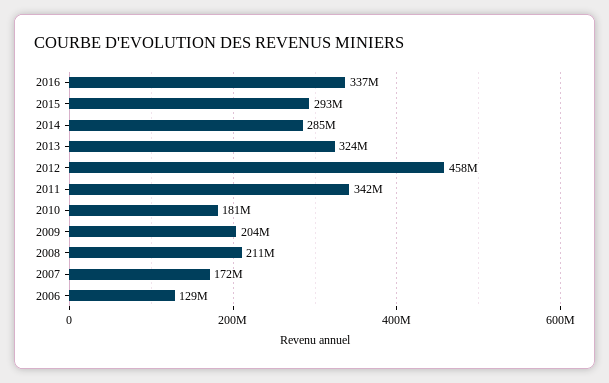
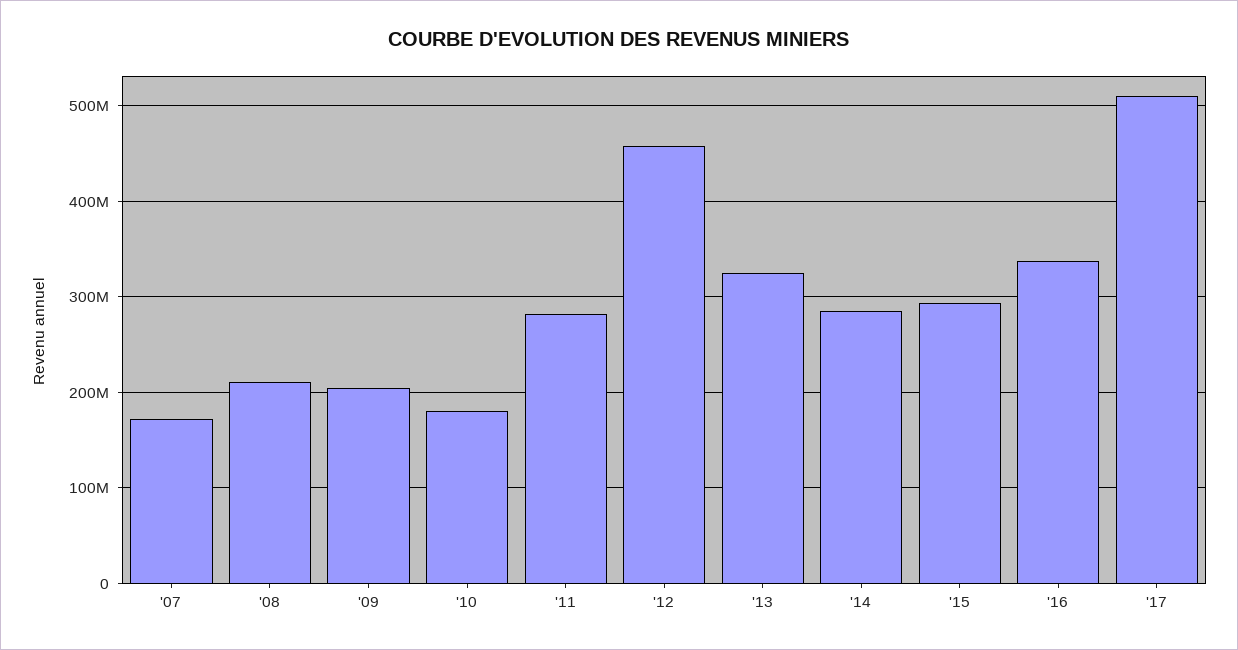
2011: 342000000 -> 280000000
2006: 129000000 -> none
'17: none -> 510000000

